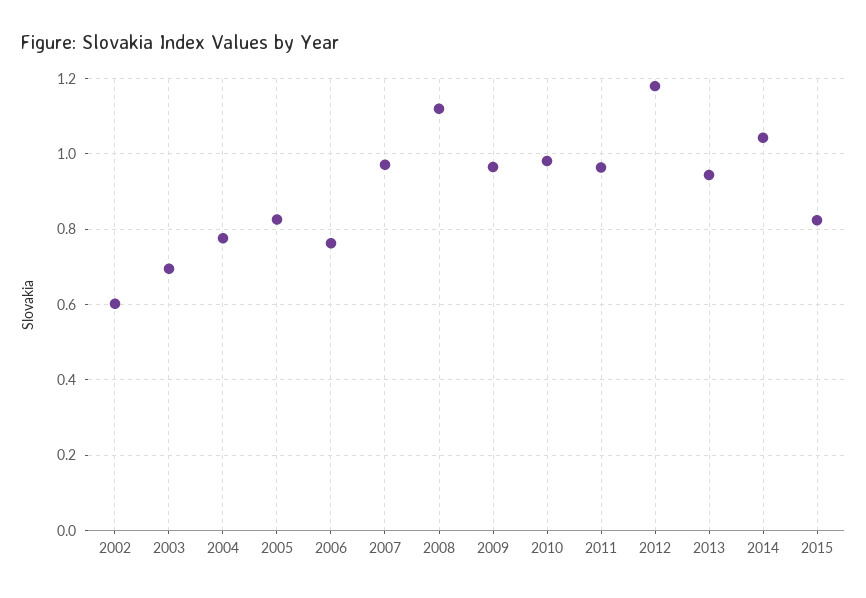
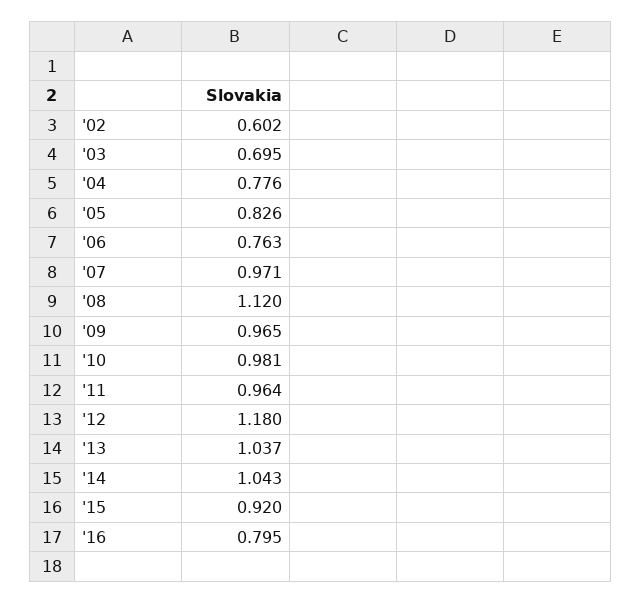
2013: 0.94 -> 1.037
2015: 0.82 -> 0.92
'16: none -> 0.795

